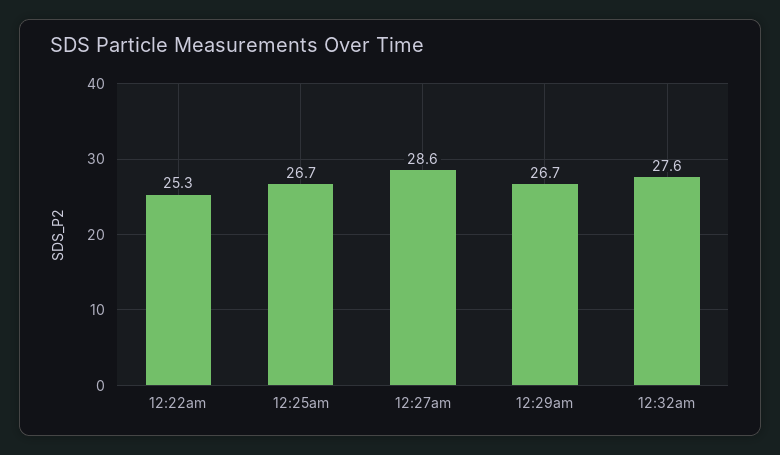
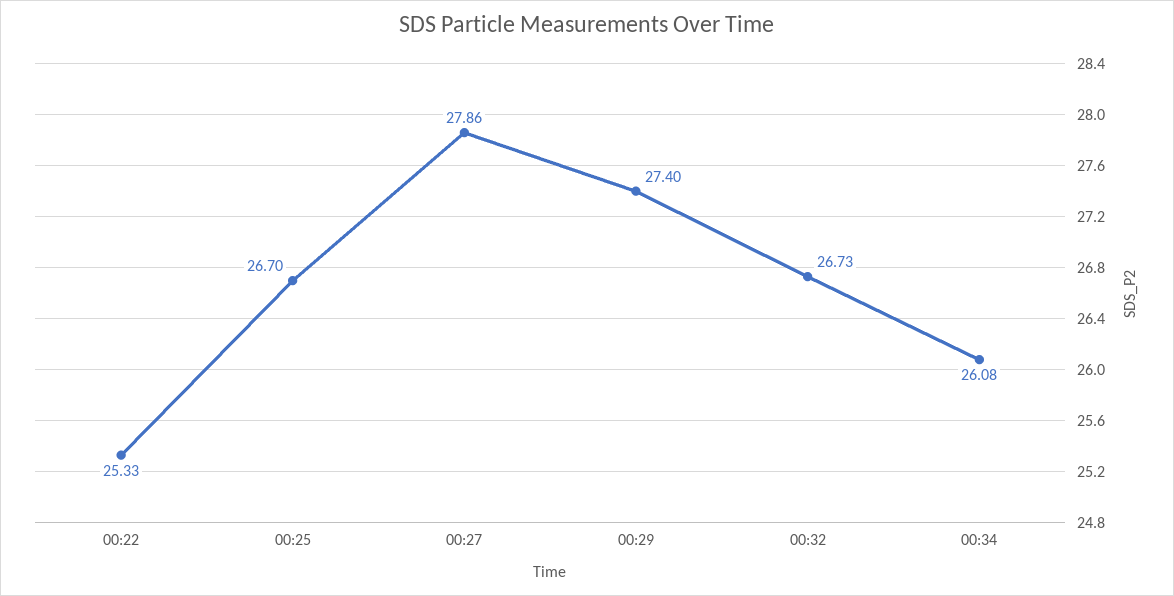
12:27am: 28.6 -> 27.86
12:29am: 26.7 -> 27.4
12:32am: 27.6 -> 26.73
00:34: none -> 26.08

